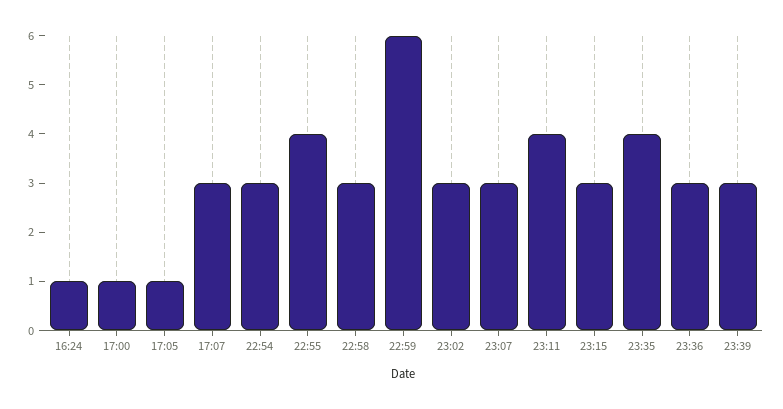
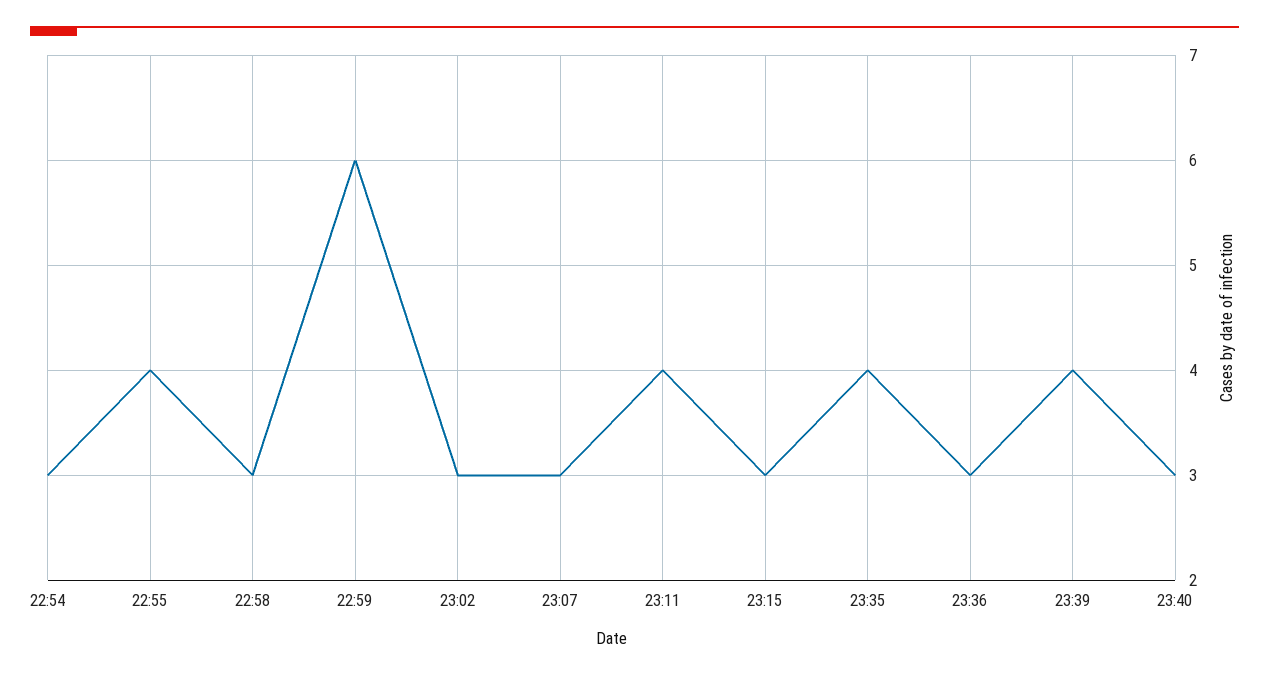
16:24: 1 -> none
17:00: 1 -> none
17:05: 1 -> none
17:07: 3 -> none
23:39: 3 -> 4
23:40: none -> 3

